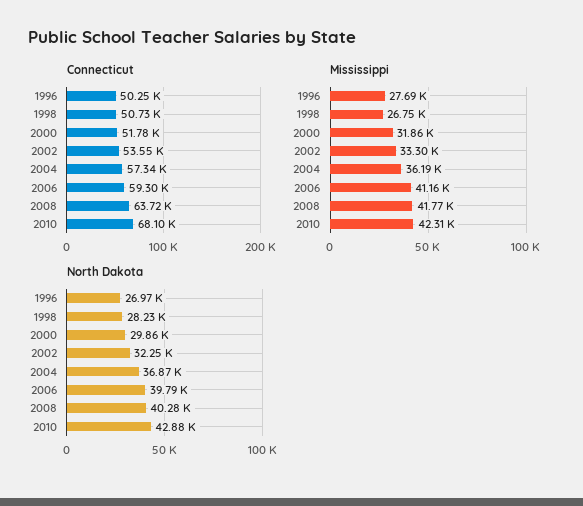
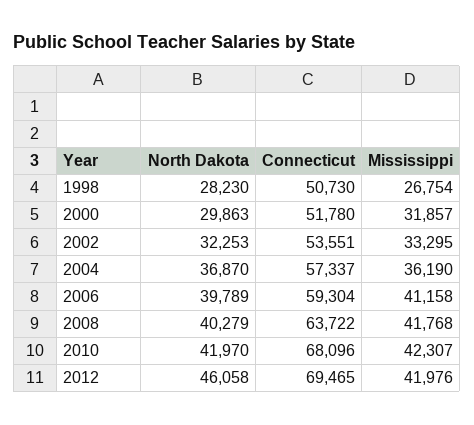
Connecticut, 1996: 50250 -> none
Mississippi, 1996: 27690 -> none
North Dakota, 1996: 26970 -> none
North Dakota, 2010: 42880 -> 41970
North Dakota, 2012: none -> 46058
Connecticut, 2012: none -> 69465
Mississippi, 2012: none -> 41976

